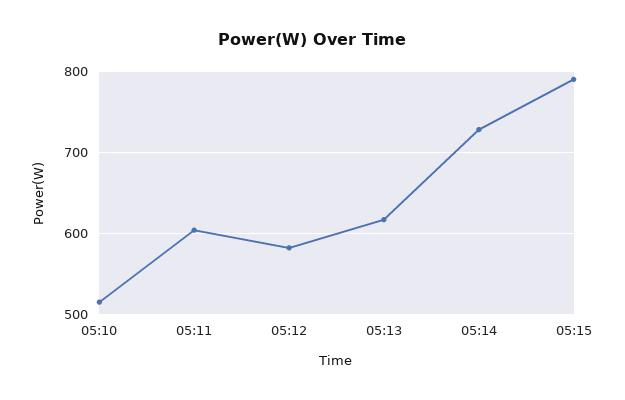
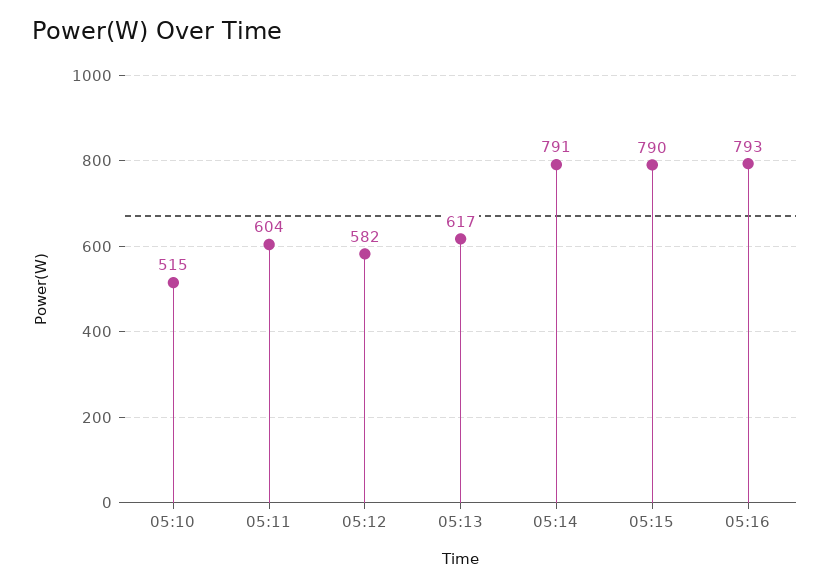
05:14: 730 -> 791
05:16: none -> 793

